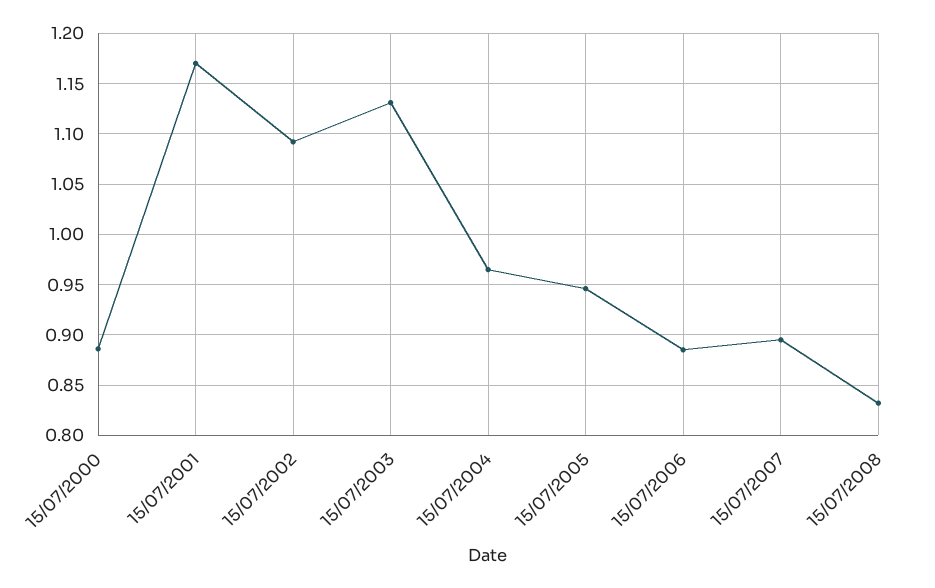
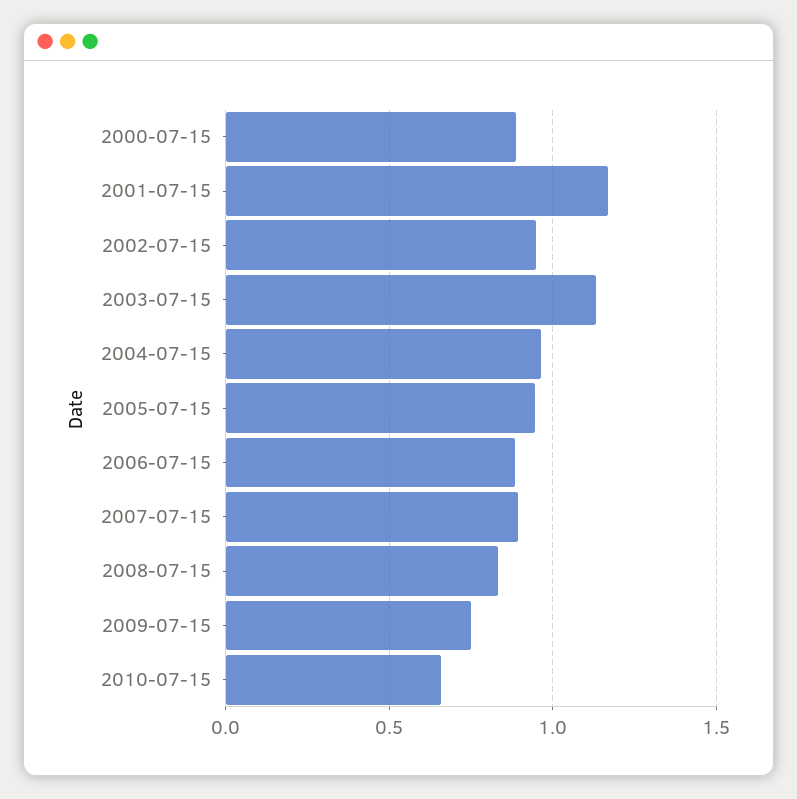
15/07/2002: 1.09 -> 0.95
2009-07-15: none -> 0.75
2010-07-15: none -> 0.65

